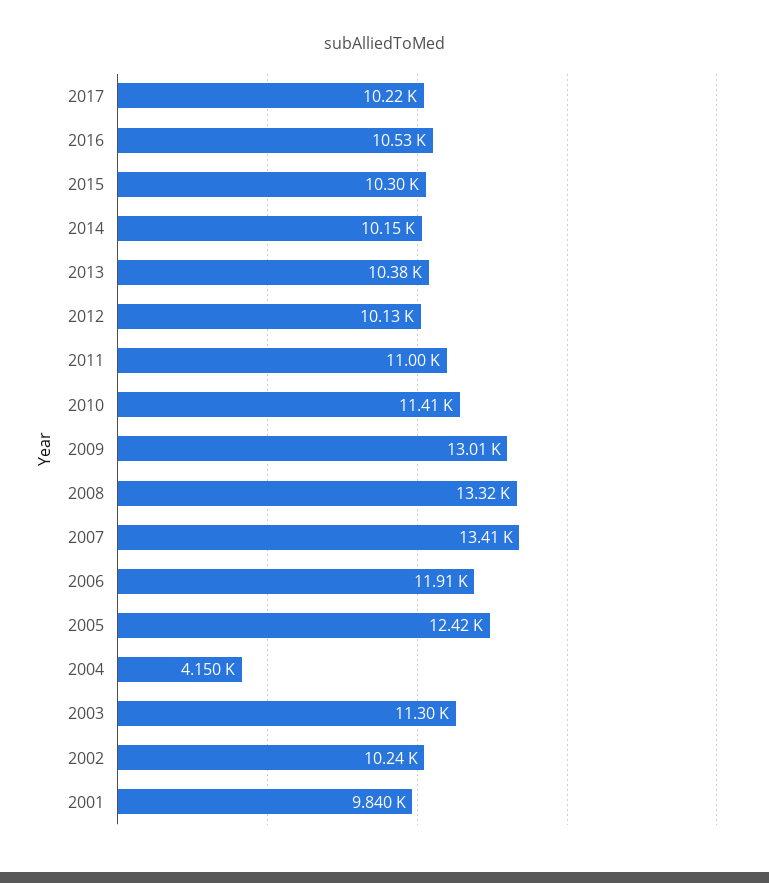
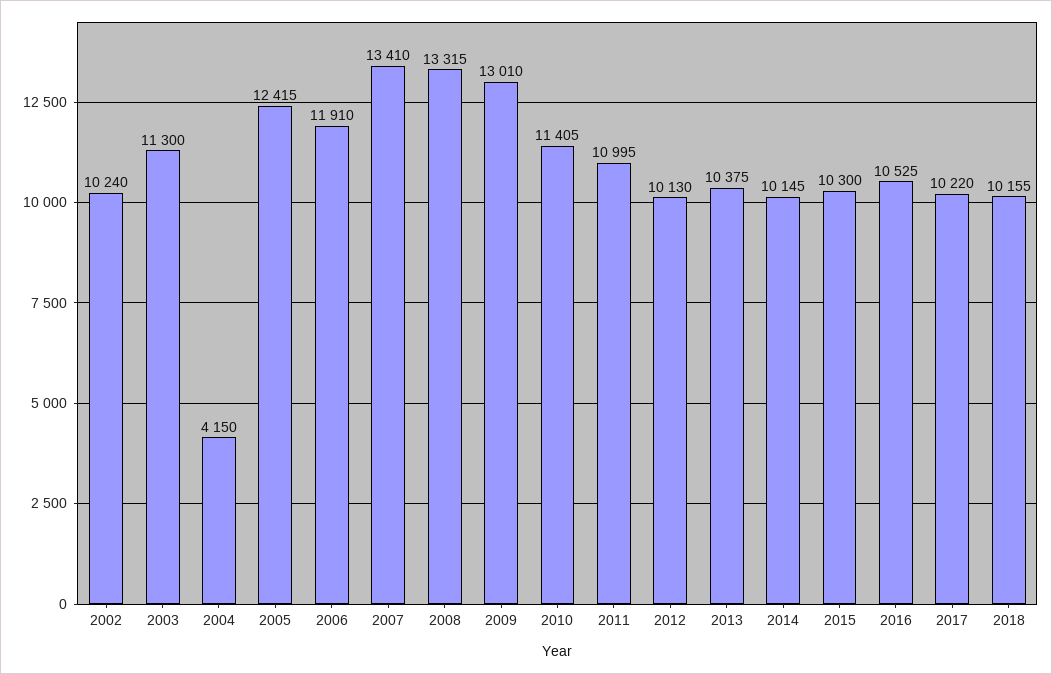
2001: 9840 -> none
2018: none -> 10155

